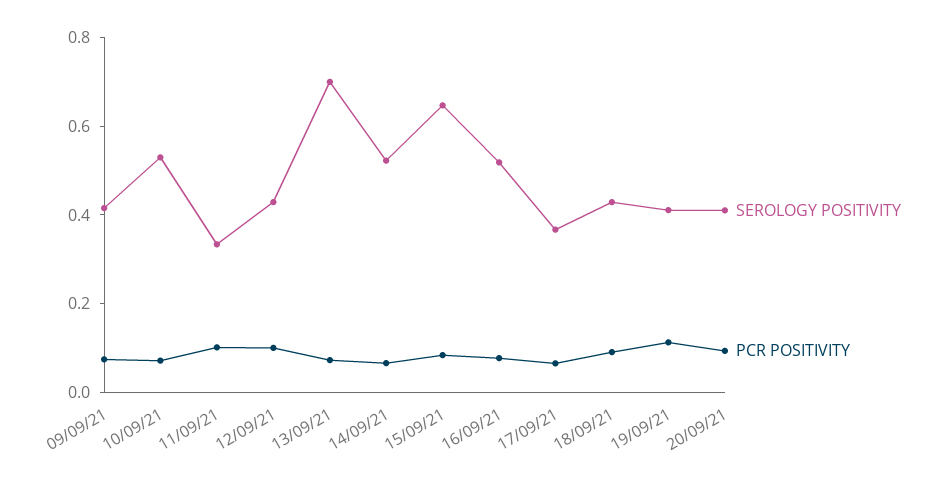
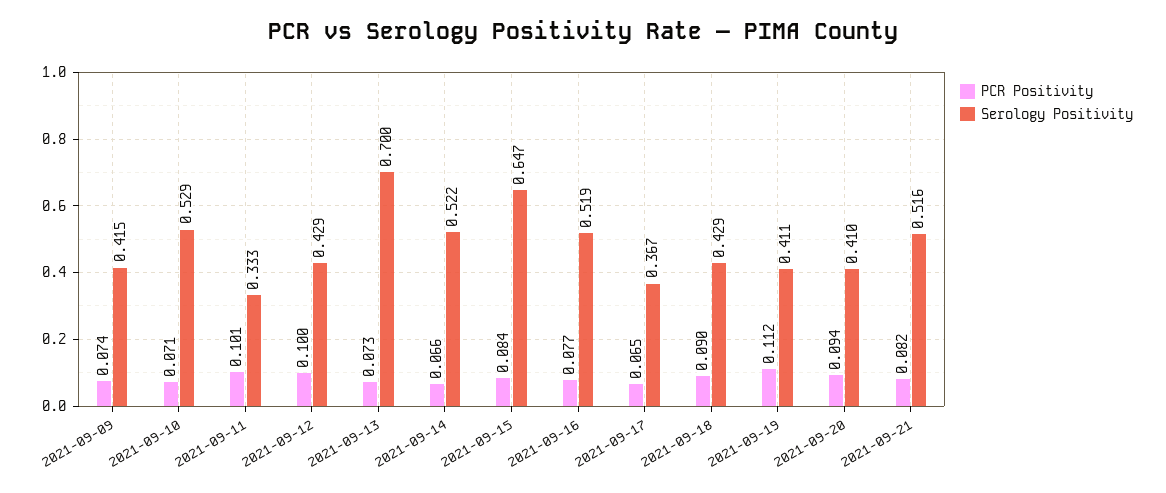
PCR POSITIVITY, 2021-09-21: none -> 0.082
SEROLOGY POSITIVITY, 2021-09-21: none -> 0.516

